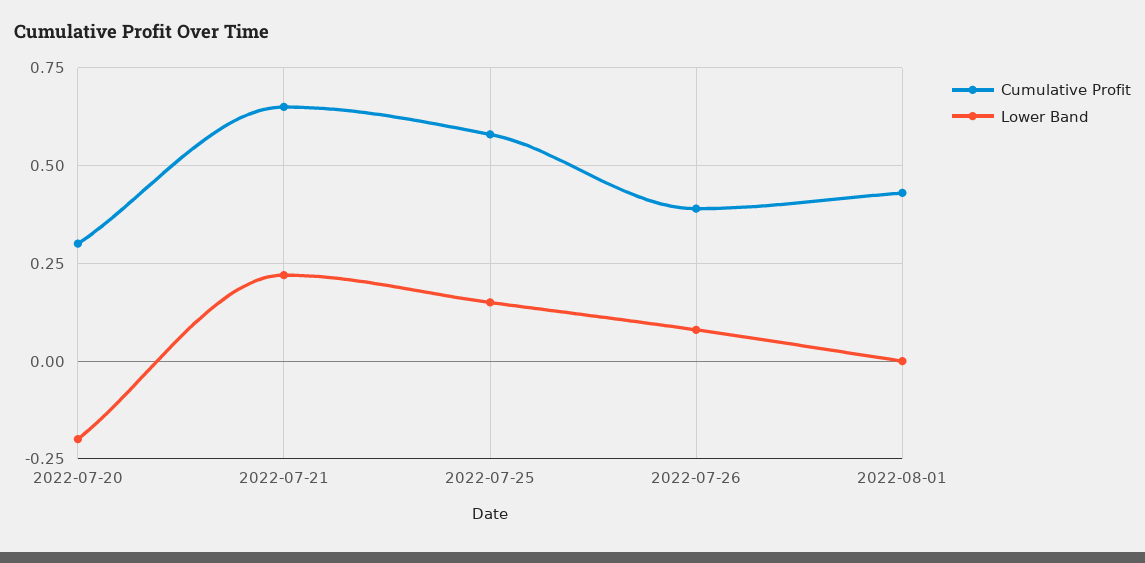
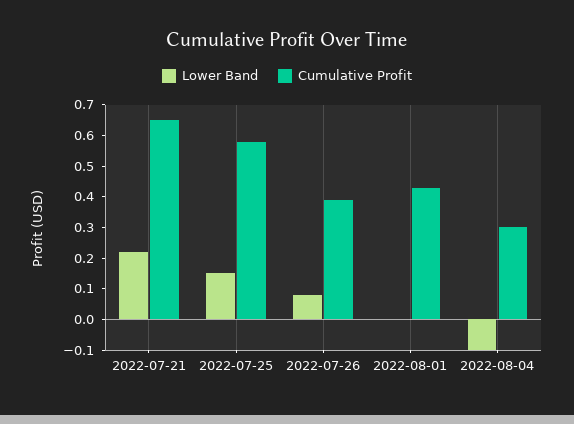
Cumulative Profit, 2022-07-20: 0.3 -> none
Lower Band, 2022-07-20: -0.2 -> none
Lower Band, 2022-08-04: none -> -0.1
Cumulative Profit, 2022-08-04: none -> 0.3

